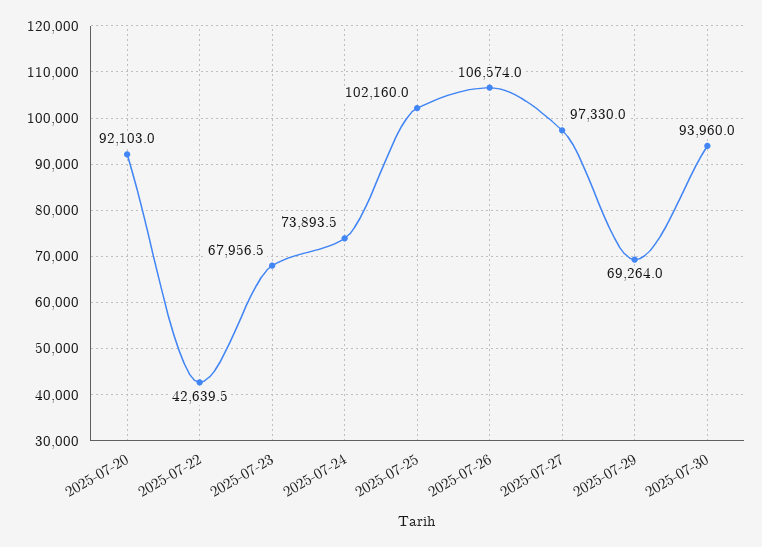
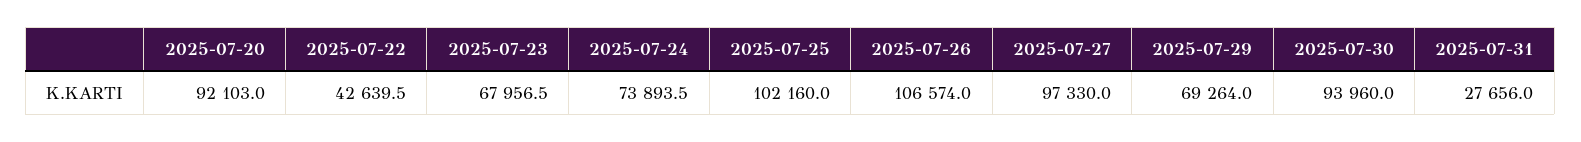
2025-07-31: none -> 27656

